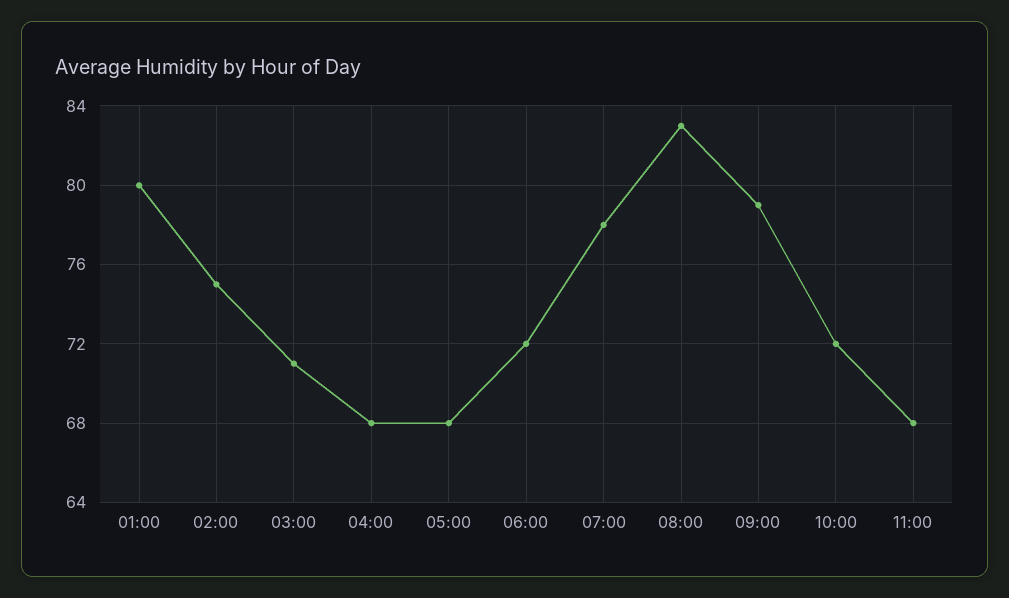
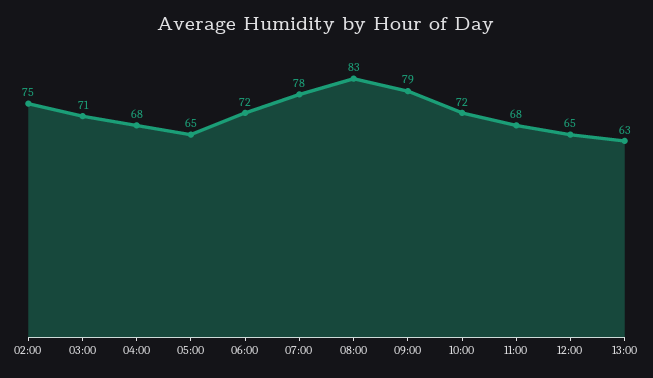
01:00: 80 -> none
05:00: 68 -> 65
12:00: none -> 65
13:00: none -> 63

